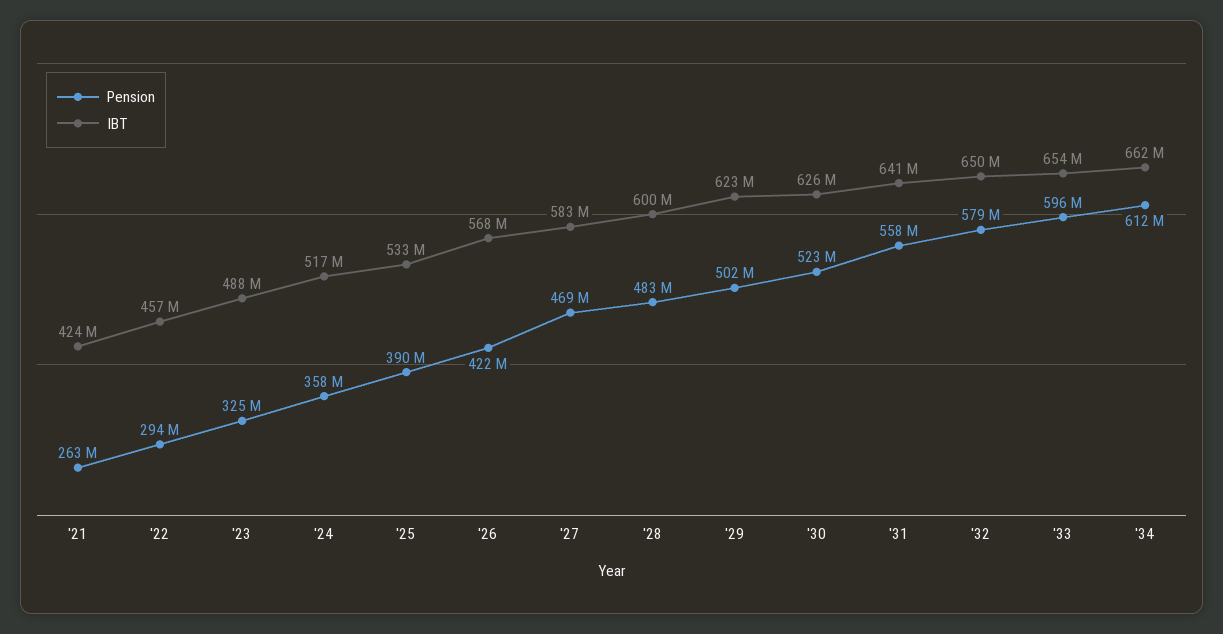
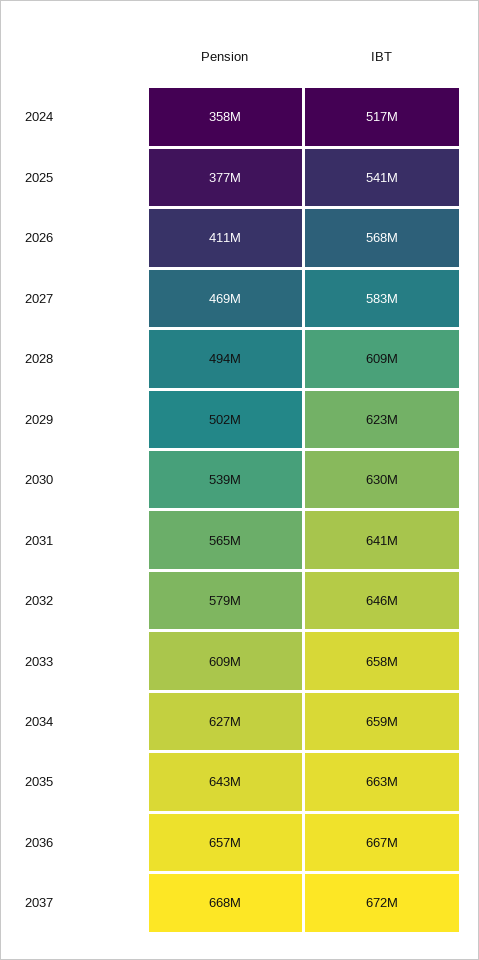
Pension, '21: 263000000 -> none
IBT, '21: 424000000 -> none
Pension, '22: 294000000 -> none
IBT, '22: 457000000 -> none
Pension, '23: 325000000 -> none
IBT, '23: 488000000 -> none
Pension, '25: 390000000 -> 377000000
IBT, '25: 533000000 -> 541000000
Pension, '26: 422000000 -> 411000000
Pension, '28: 483000000 -> 494000000
IBT, '28: 600000000 -> 609000000
Pension, '30: 523000000 -> 539000000
IBT, '30: 626000000 -> 630000000
Pension, '31: 558000000 -> 565000000
IBT, '32: 650000000 -> 646000000
Pension, '33: 596000000 -> 609000000
IBT, '33: 654000000 -> 658000000
Pension, '34: 612000000 -> 627000000
IBT, '34: 662000000 -> 659000000
Pension, 2035: none -> 643000000
IBT, 2035: none -> 663000000
Pension, 2036: none -> 657000000
IBT, 2036: none -> 667000000
Pension, 2037: none -> 668000000
IBT, 2037: none -> 672000000

